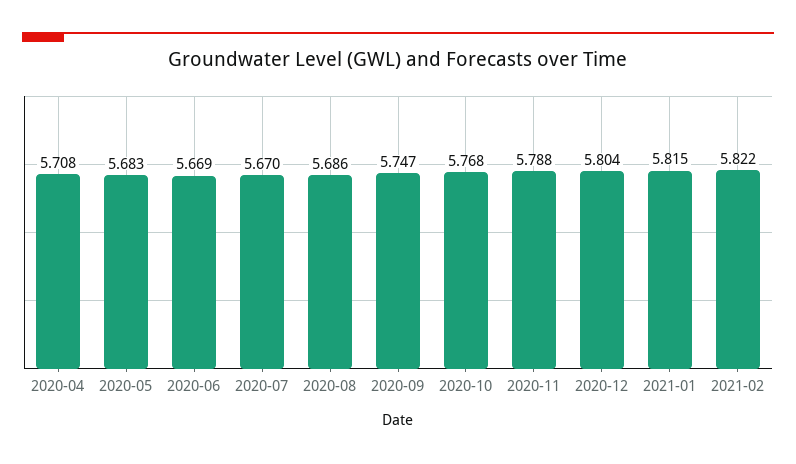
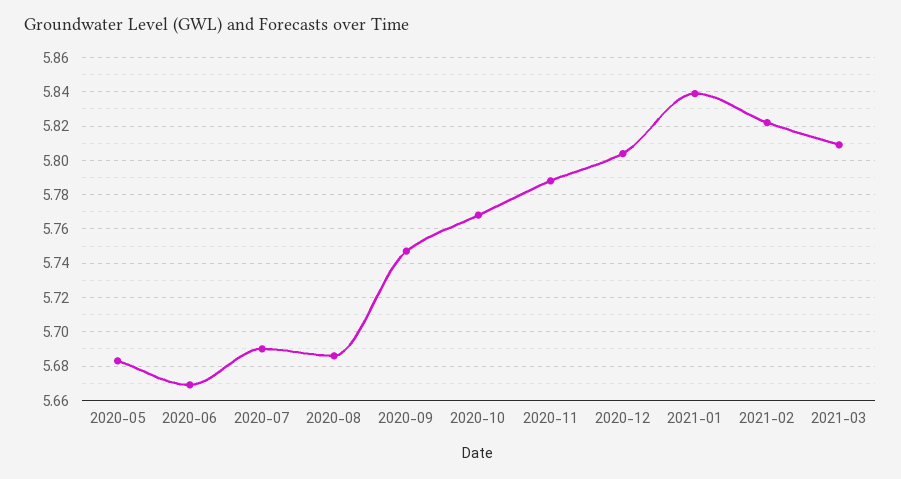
2020-04: 5.708 -> none
2020-07: 5.67 -> 5.69
2021-01: 5.815 -> 5.84
2021-03: none -> 5.81

